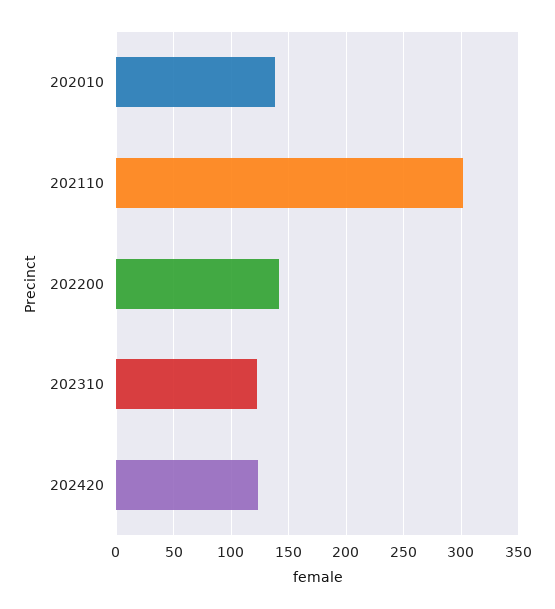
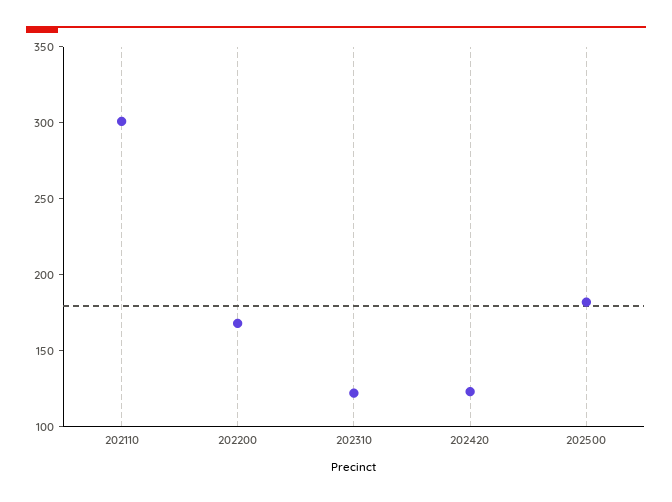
202010: 140 -> none
202200: 140 -> 170
202500: none -> 180

